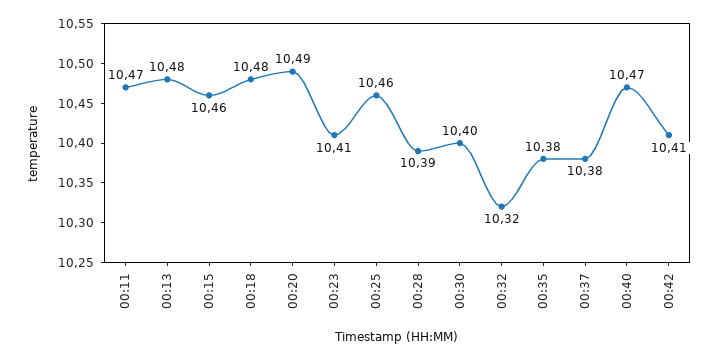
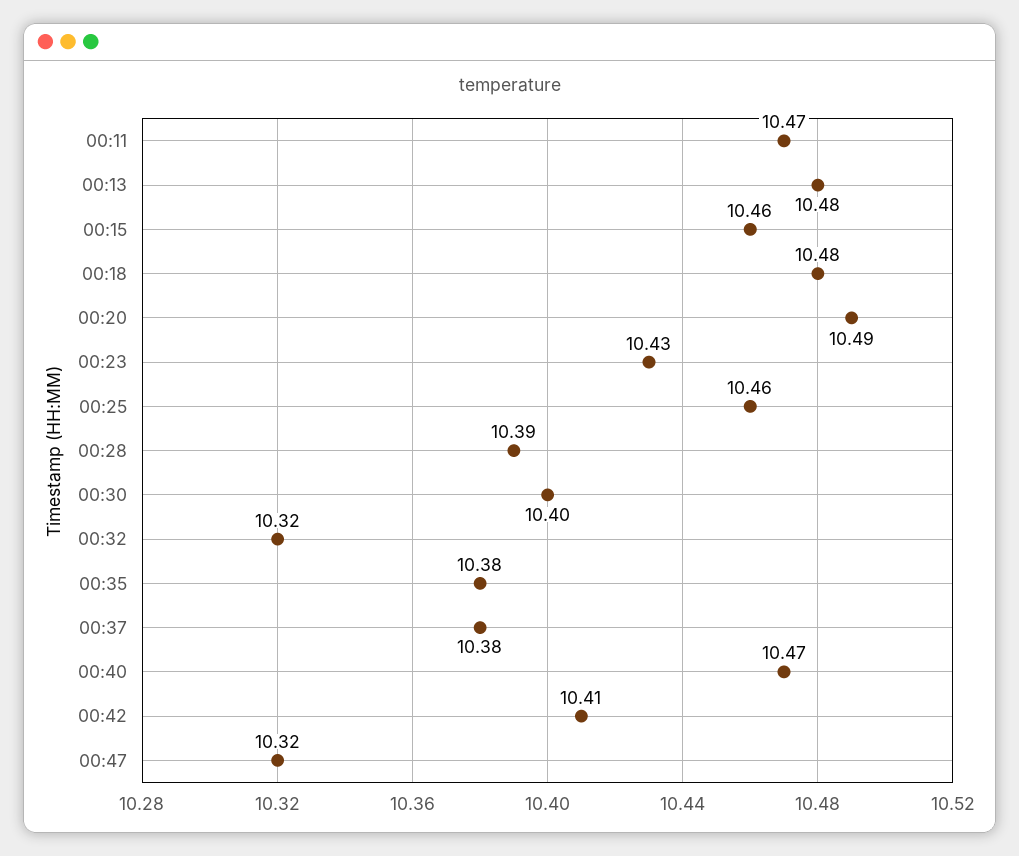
00:23: 10.41 -> 10.43
00:47: none -> 10.32

